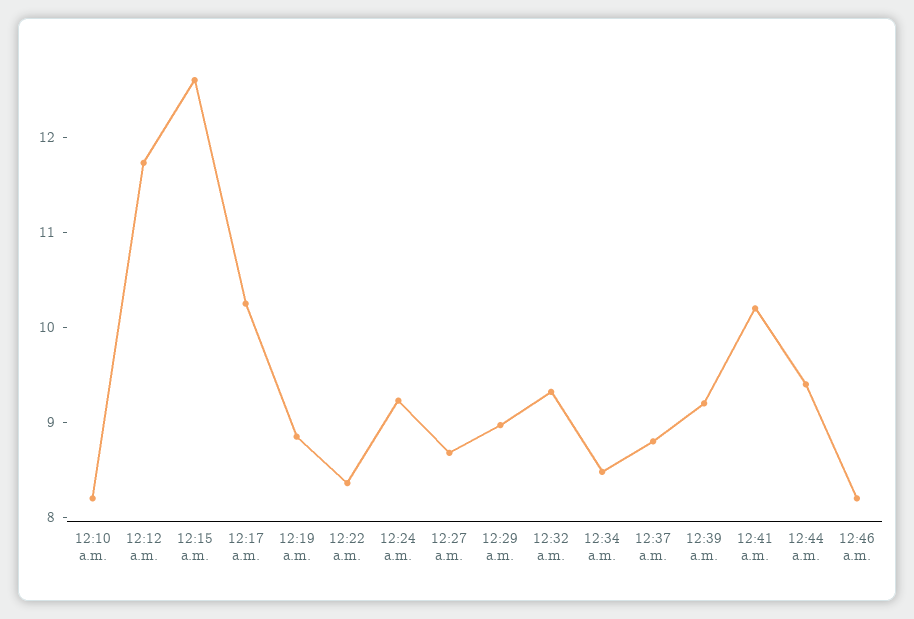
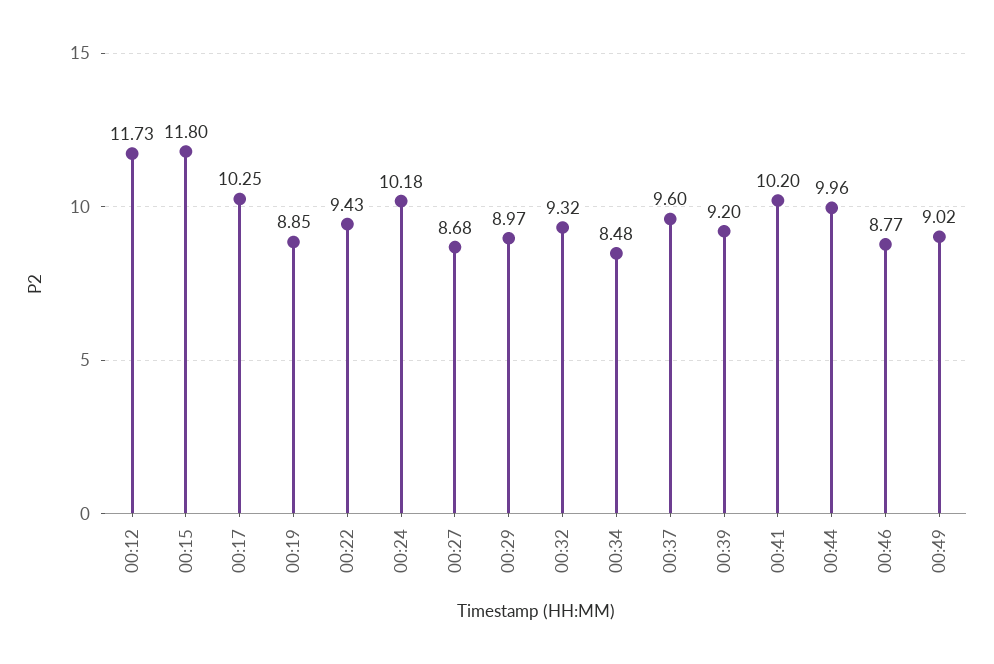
12:10 a.m.: 8.2 -> none
12:15 a.m.: 12.6 -> 11.8
12:22 a.m.: 8.4 -> 9.43
12:24 a.m.: 9.2 -> 10.18
12:37 a.m.: 8.8 -> 9.6
12:44 a.m.: 9.4 -> 9.96
12:46 a.m.: 8.2 -> 8.77
00:49: none -> 9.02

